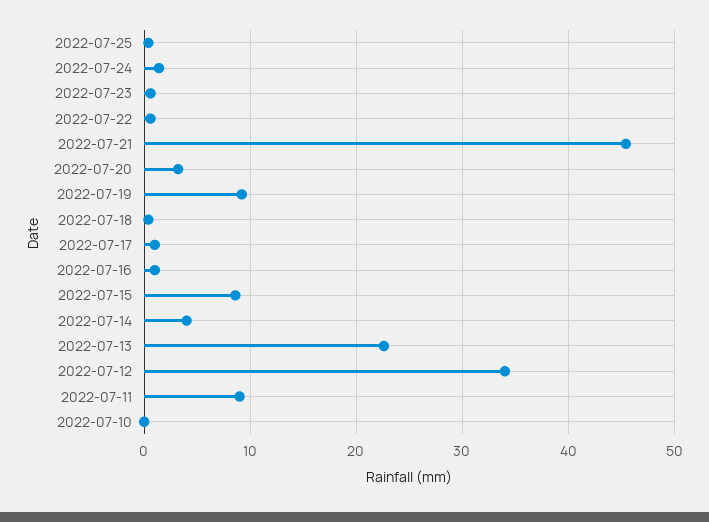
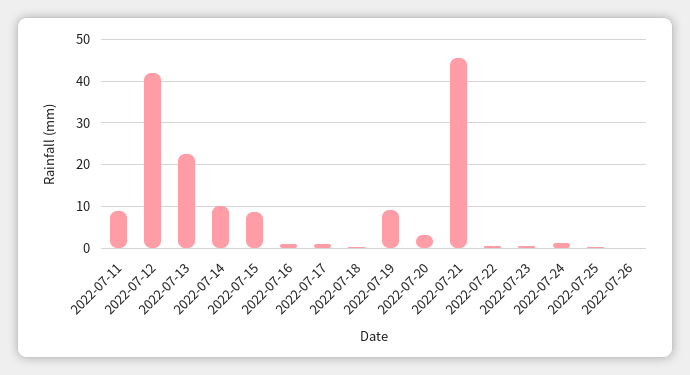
2022-07-14: 4 -> 10
2022-07-12: 34 -> 42
2022-07-10: 0 -> none
2022-07-26: none -> 0

